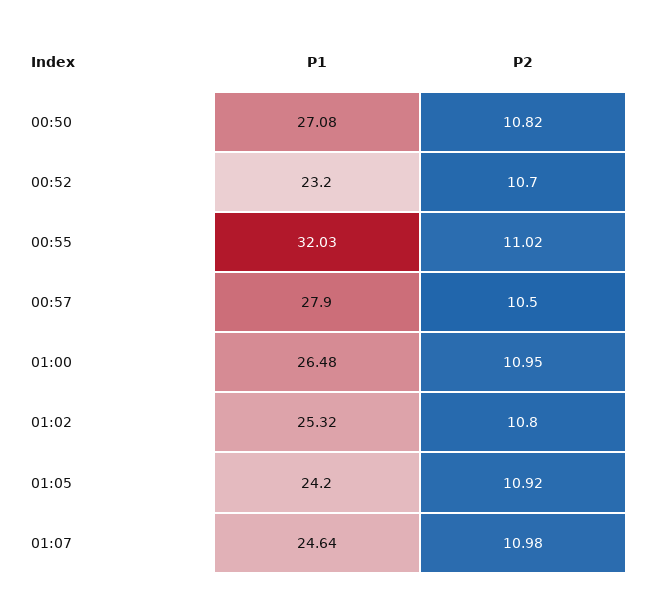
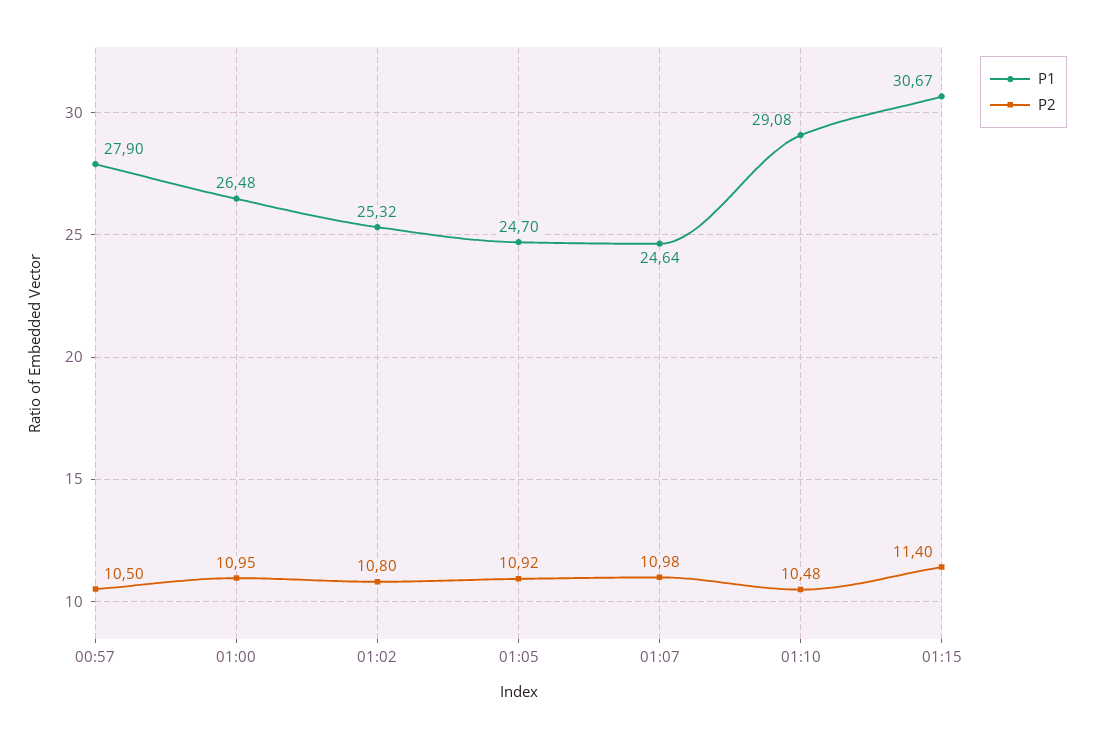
P1, 00:50: 27.08 -> none
P2, 00:50: 10.82 -> none
P1, 00:52: 23.2 -> none
P2, 00:52: 10.7 -> none
P1, 00:55: 32.03 -> none
P2, 00:55: 11.02 -> none
P1, 01:05: 24.2 -> 24.7
P1, 01:10: none -> 29.08
P2, 01:10: none -> 10.48
P1, 01:15: none -> 30.67
P2, 01:15: none -> 11.4

